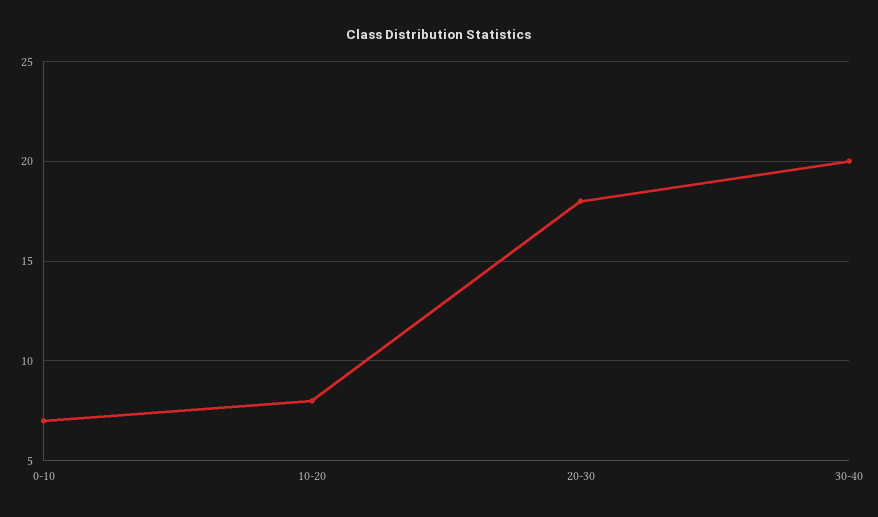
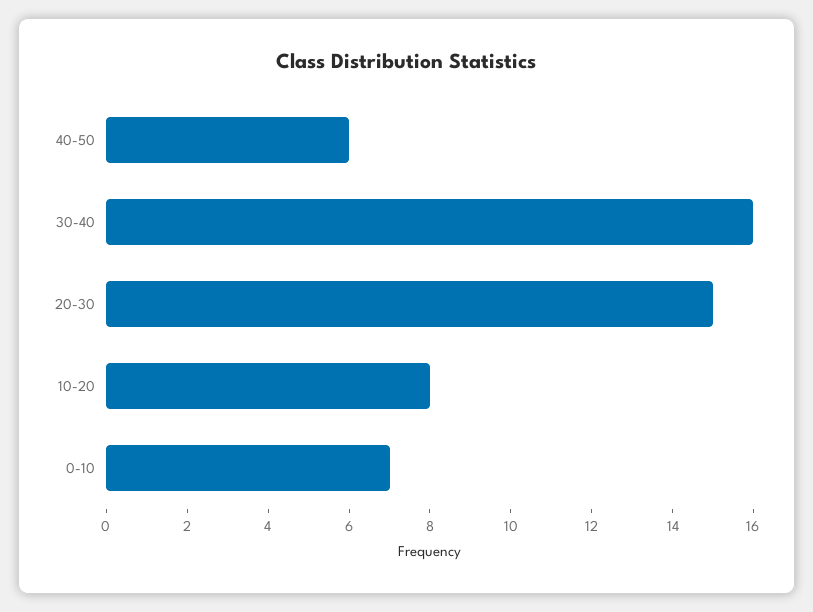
20-30: 18 -> 15
30-40: 20 -> 16
40-50: none -> 6

